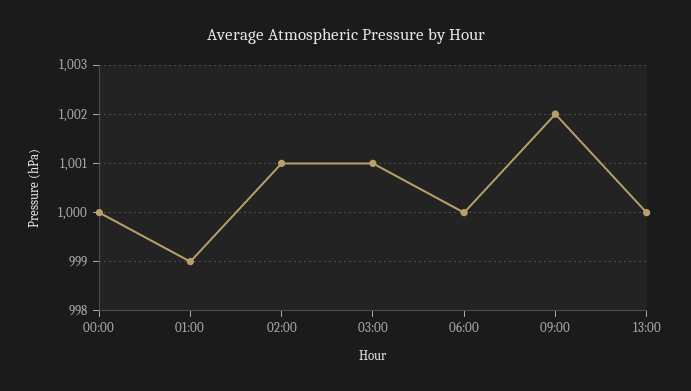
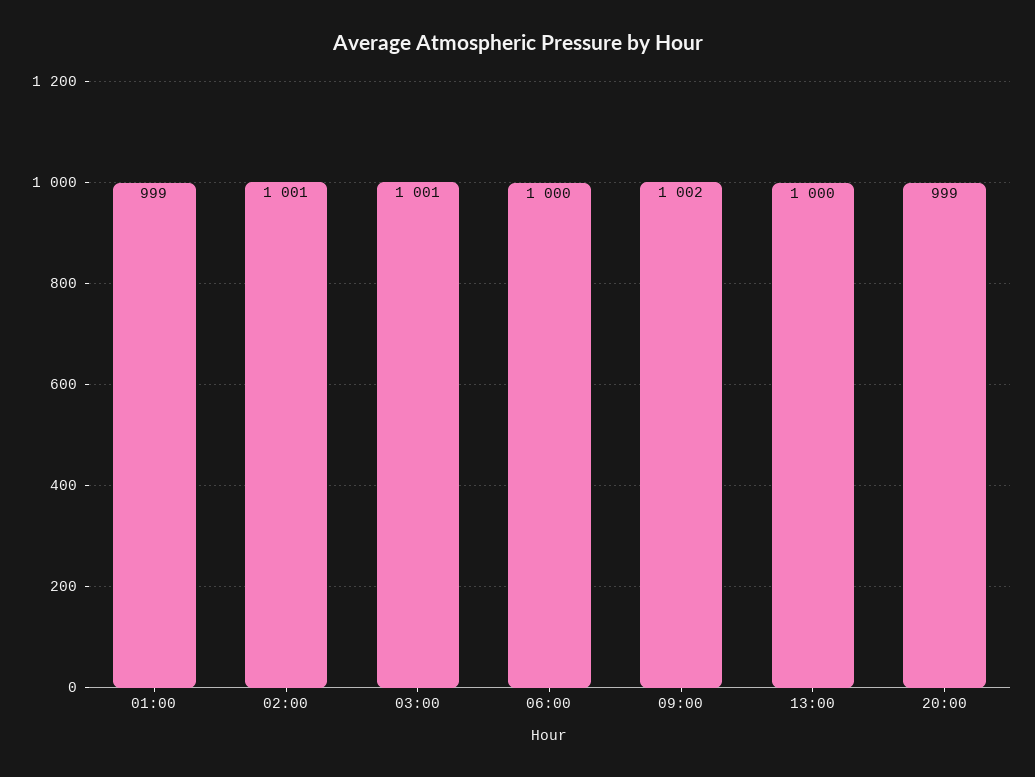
00:00: 1000 -> none
20:00: none -> 999

